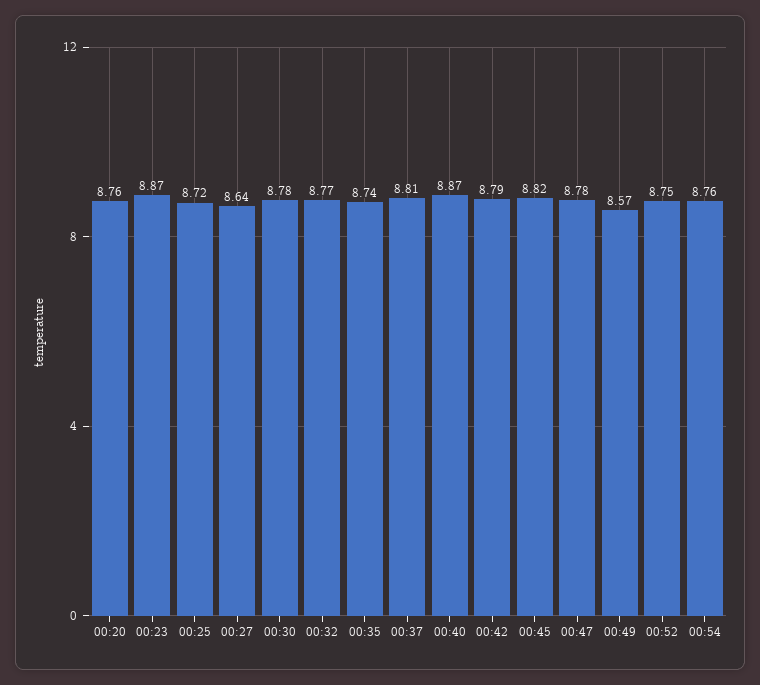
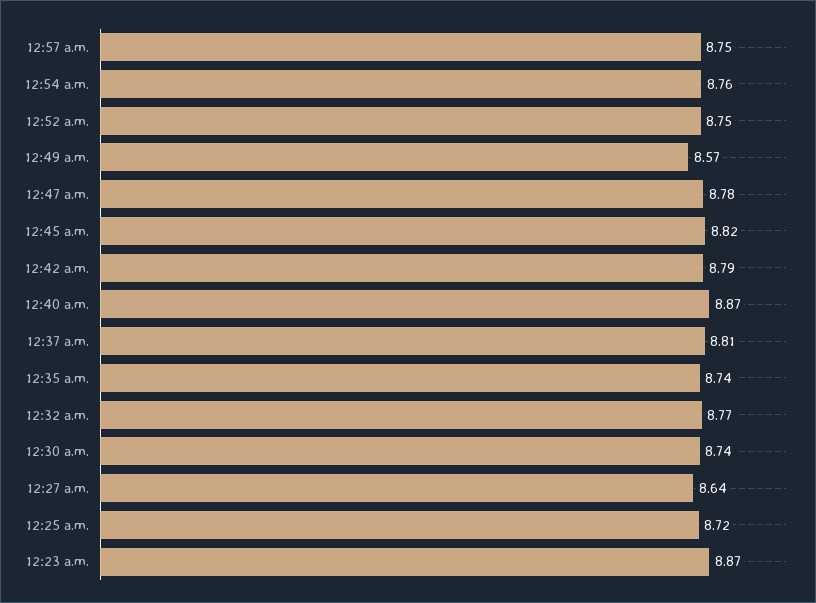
00:20: 8.76 -> none
00:30: 8.78 -> 8.74
12:57 a.m.: none -> 8.75

